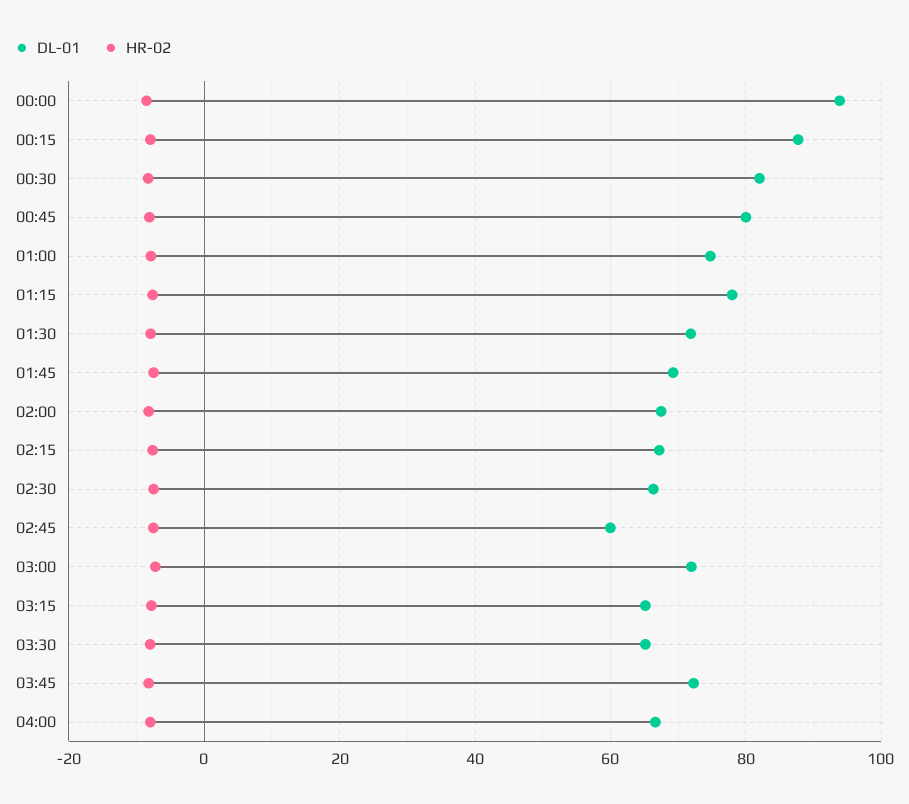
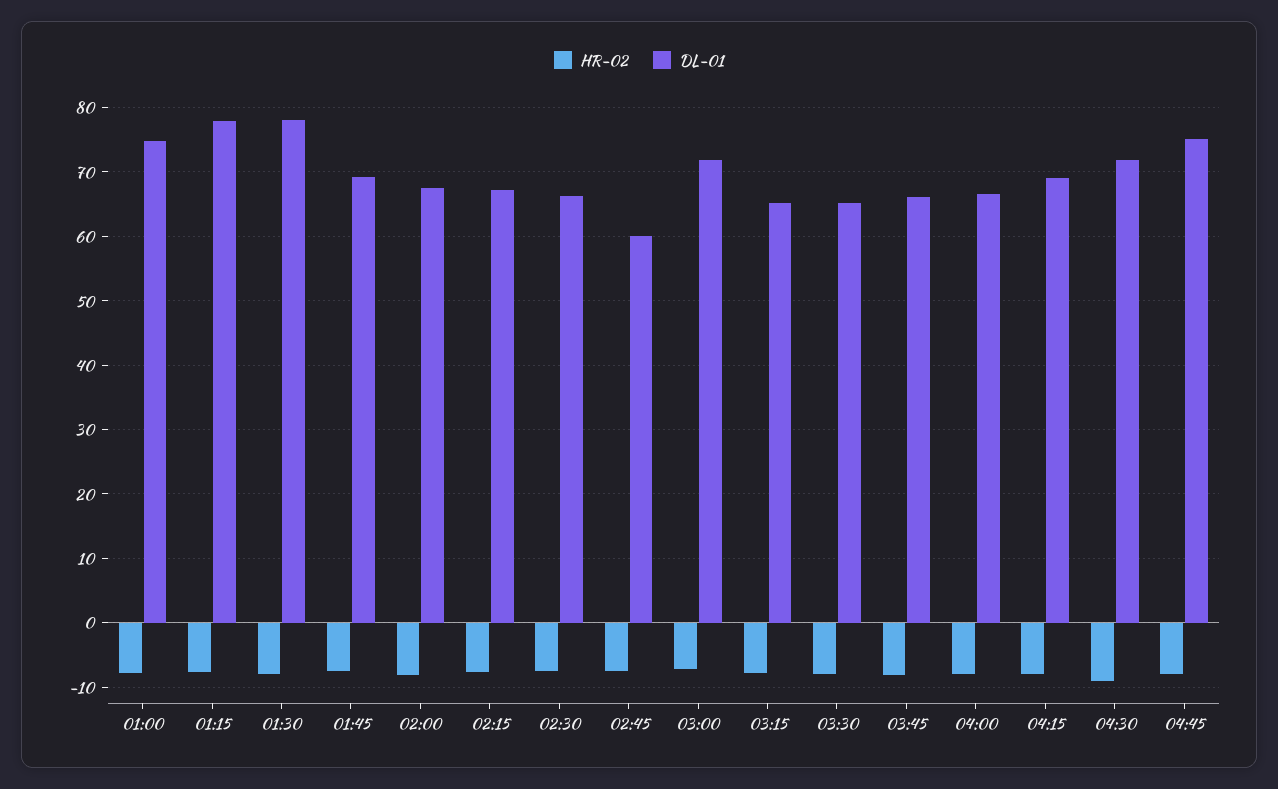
DL-01, 00:00: 94 -> none
HR-02, 00:00: -8 -> none
DL-01, 00:15: 88 -> none
HR-02, 00:15: -8 -> none
DL-01, 00:30: 82 -> none
HR-02, 00:30: -8 -> none
DL-01, 00:45: 80 -> none
HR-02, 00:45: -8 -> none
DL-01, 01:30: 72 -> 78
DL-01, 03:45: 72 -> 66
HR-02, 04:15: none -> -8
DL-01, 04:15: none -> 69
HR-02, 04:30: none -> -9
DL-01, 04:30: none -> 72
HR-02, 04:45: none -> -8
DL-01, 04:45: none -> 75

